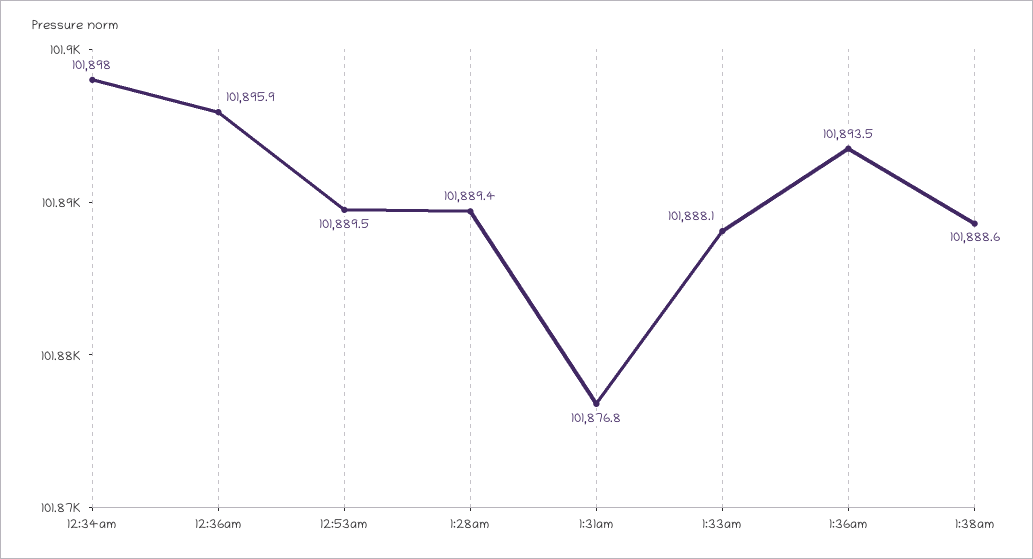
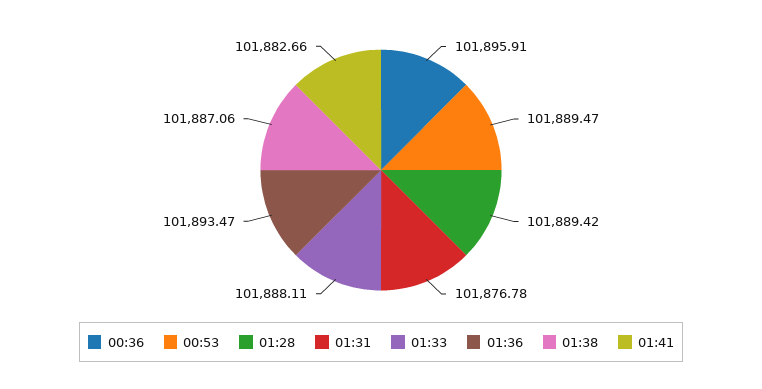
12:34am: 101898 -> none
1:38am: 101888.6 -> 101887.06
01:41: none -> 101882.66

